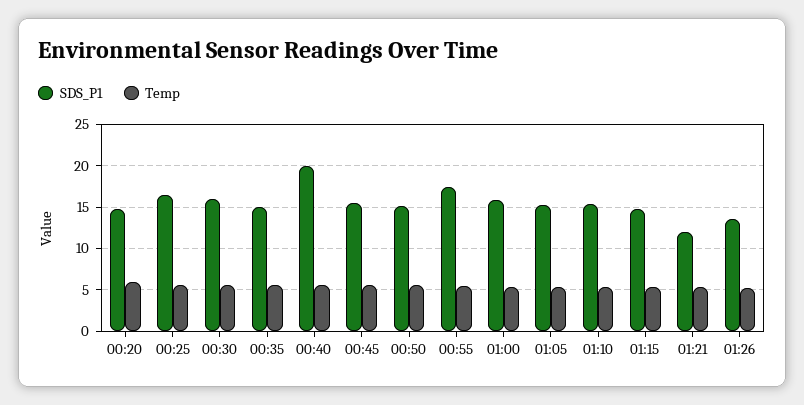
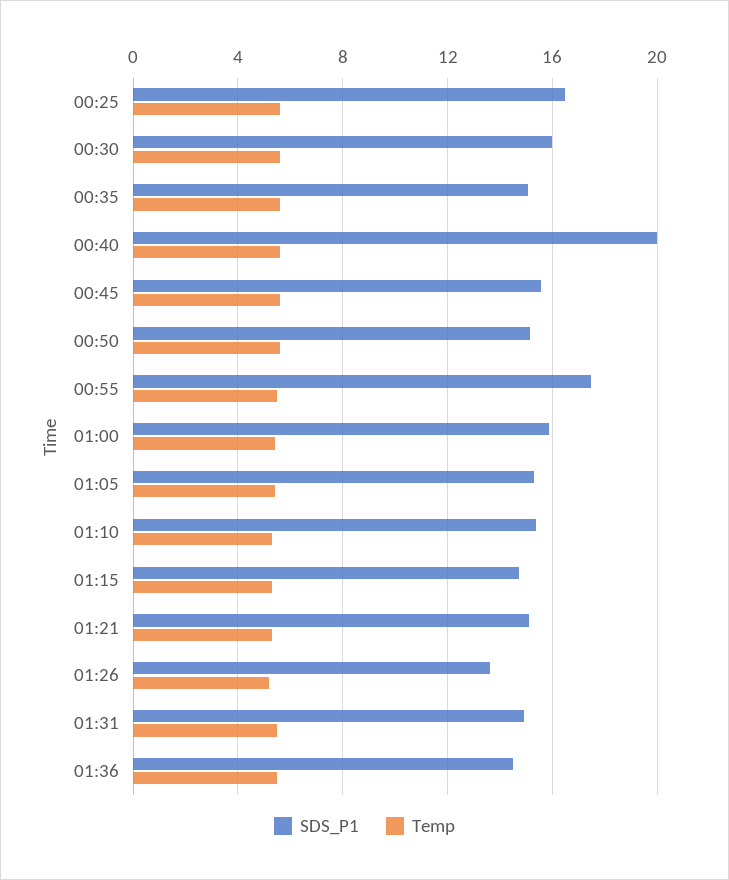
SDS_P1, 00:20: 15 -> none
Temp, 00:20: 6 -> none
SDS_P1, 01:21: 12 -> 15
SDS_P1, 01:31: none -> 15
Temp, 01:31: none -> 5.5
SDS_P1, 01:36: none -> 14.5
Temp, 01:36: none -> 5.5

